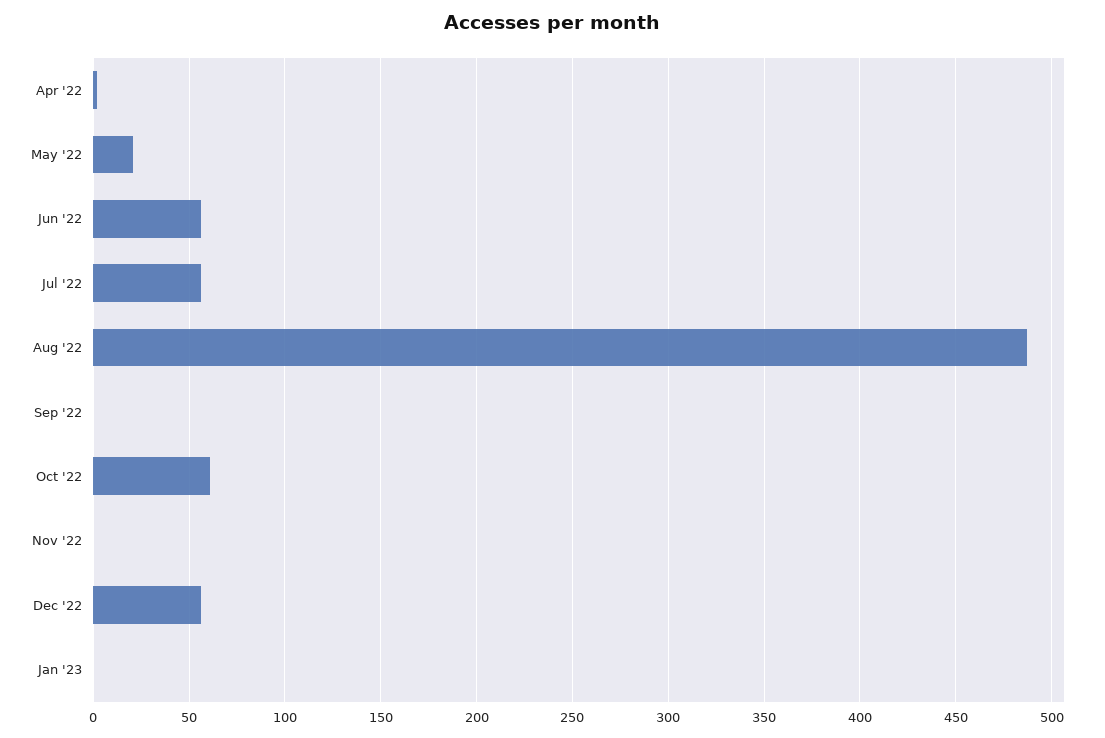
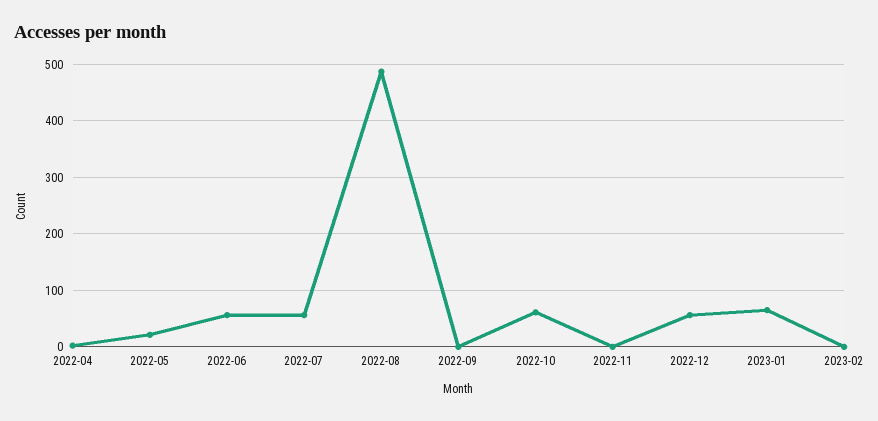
Jan '23: 0 -> 60
2023-02: none -> 0

